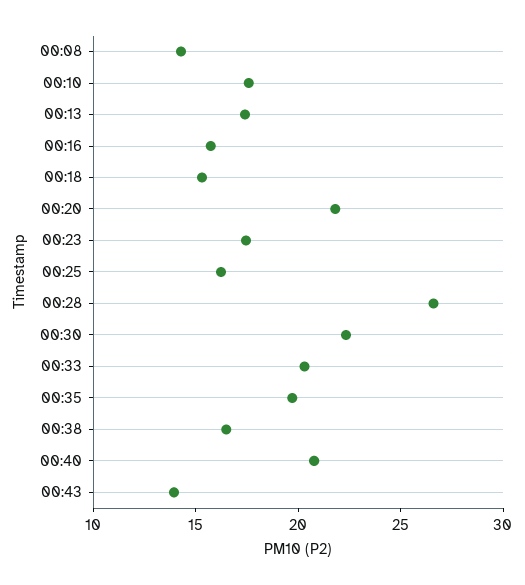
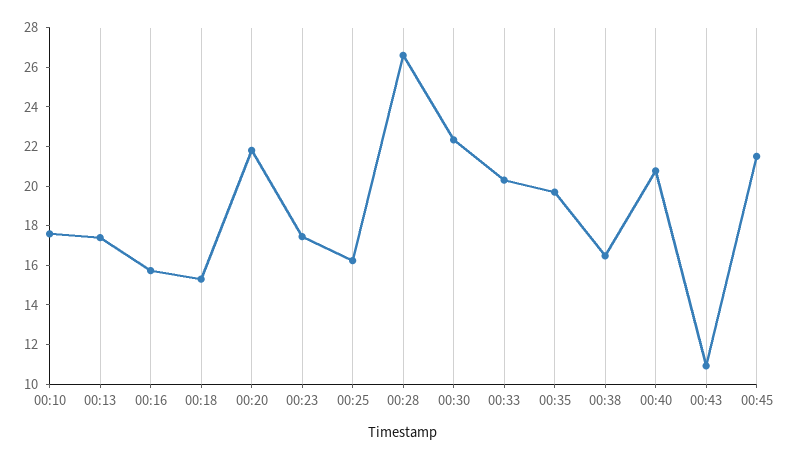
00:08: 14 -> none
00:43: 14 -> 11
00:45: none -> 21.5

